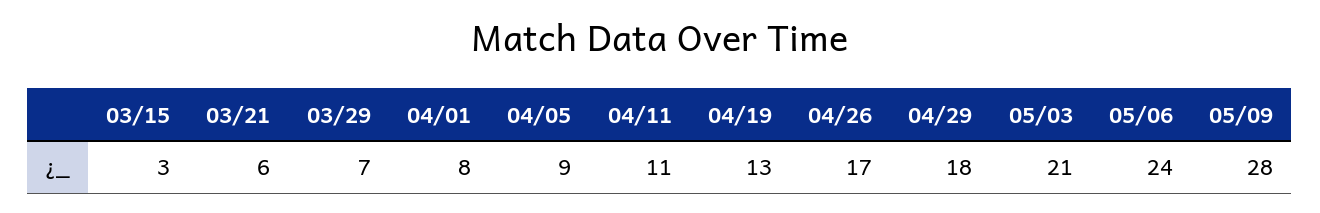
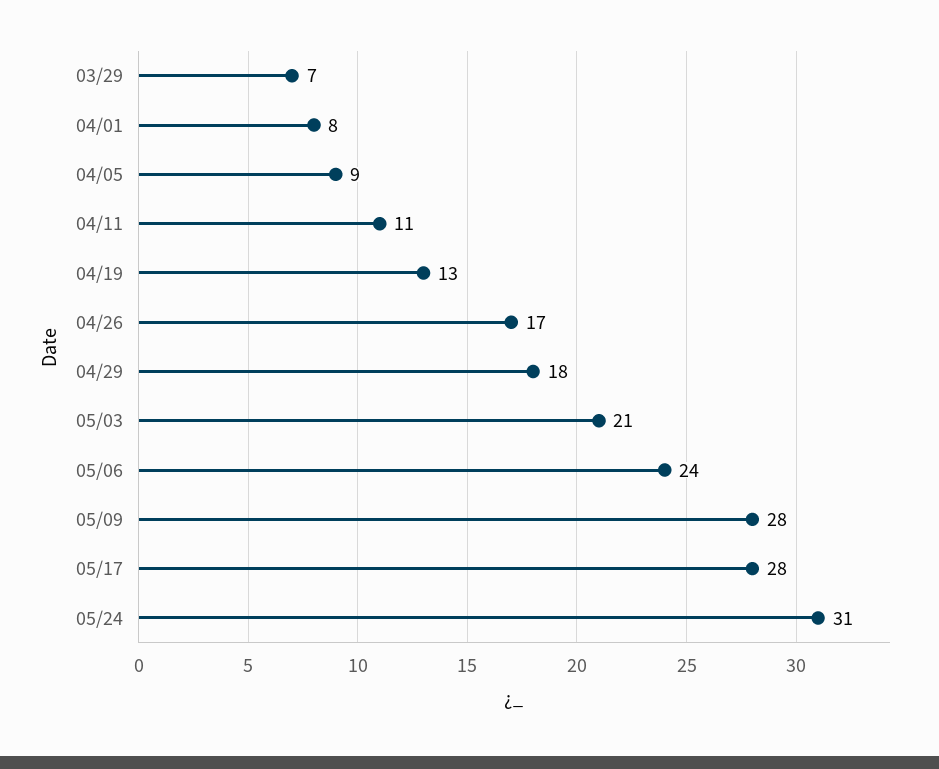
03/15: 3 -> none
03/21: 6 -> none
05/17: none -> 28
05/24: none -> 31

